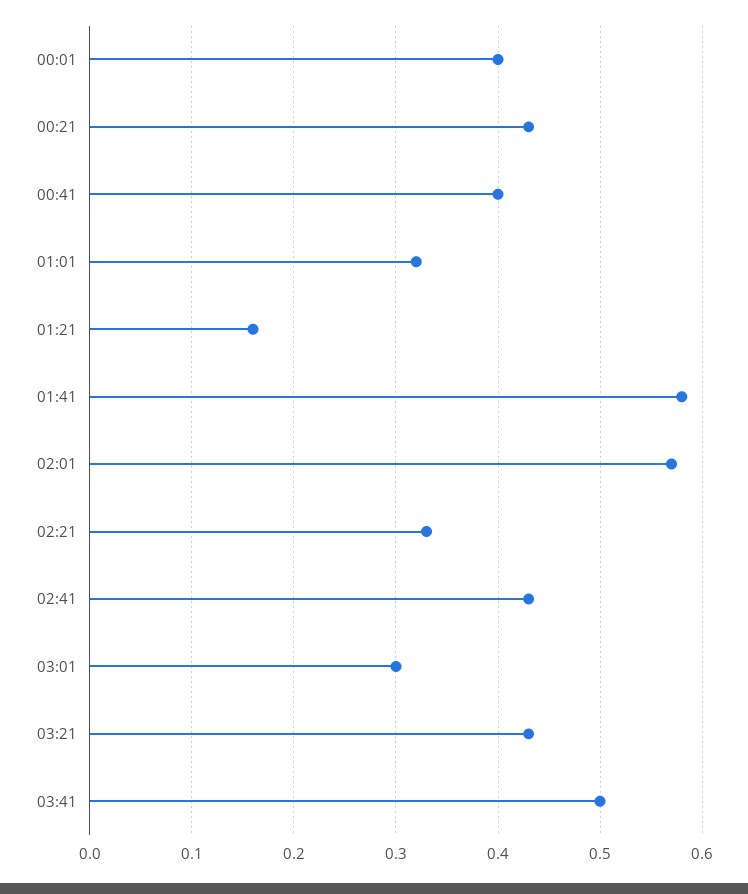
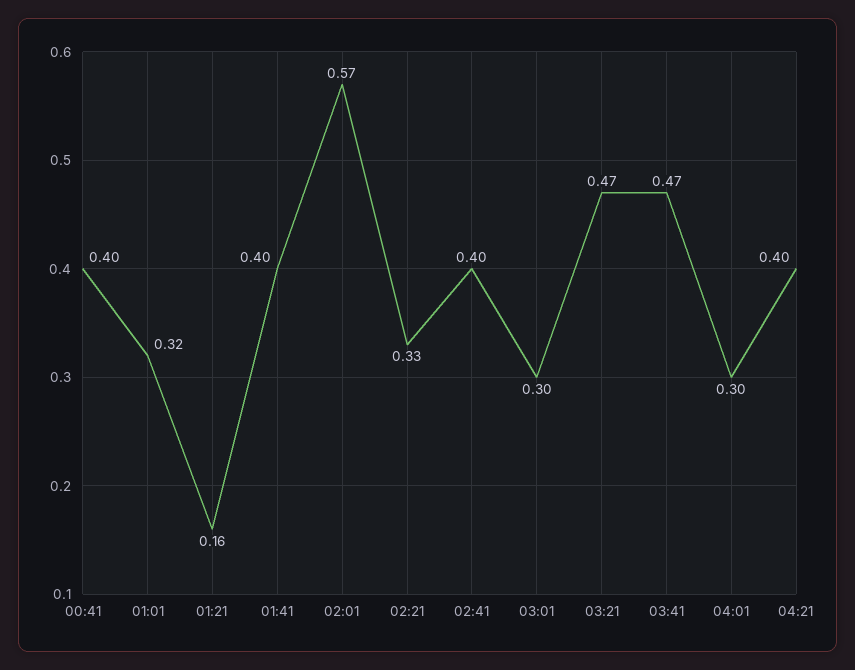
00:01: 0.4 -> none
00:21: 0.43 -> none
01:41: 0.58 -> 0.4
02:41: 0.43 -> 0.4
03:21: 0.43 -> 0.47
03:41: 0.5 -> 0.47
04:01: none -> 0.3
04:21: none -> 0.4

